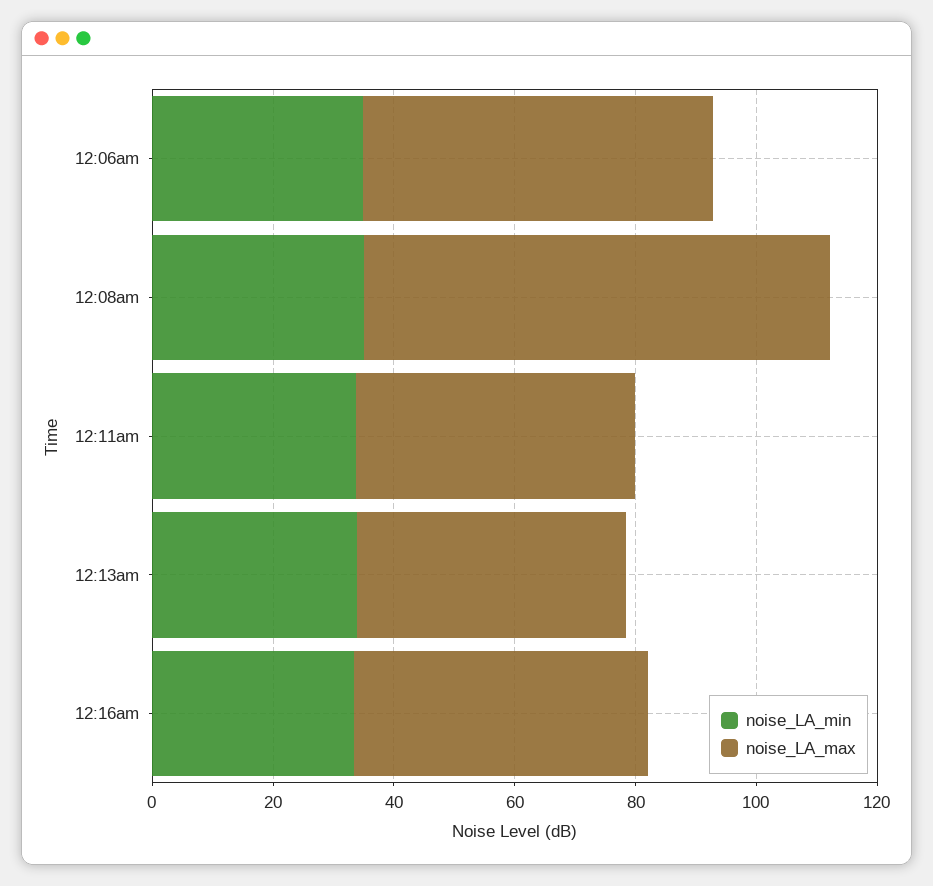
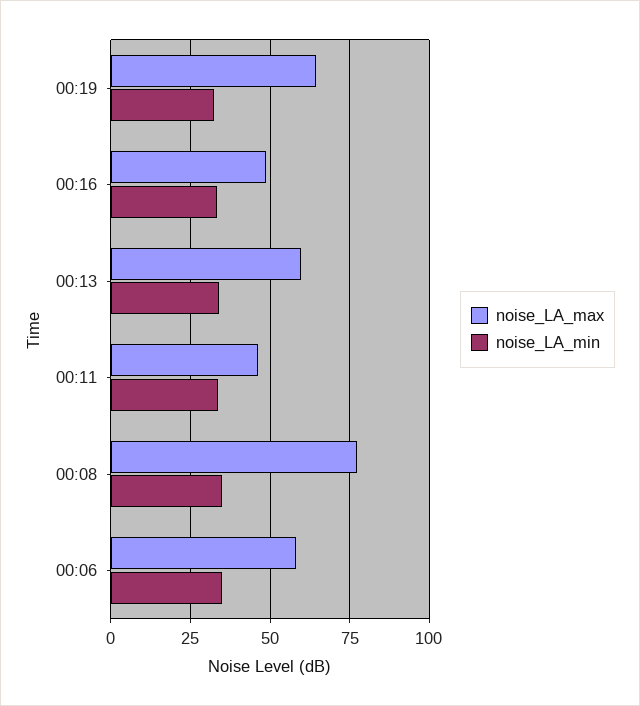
noise_LA_max, 12:13am: 45 -> 60
noise_LA_max, 00:19: none -> 65
noise_LA_min, 00:19: none -> 32.5

